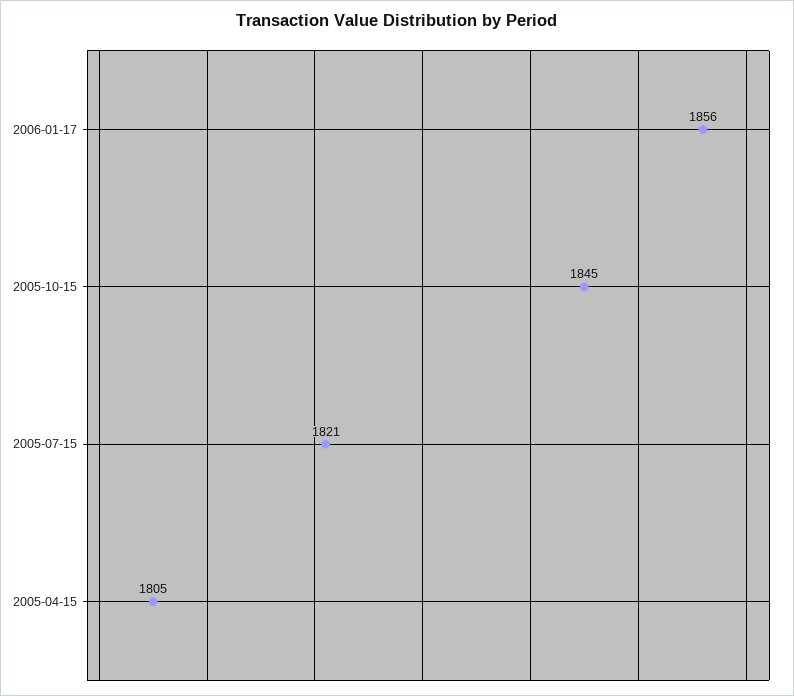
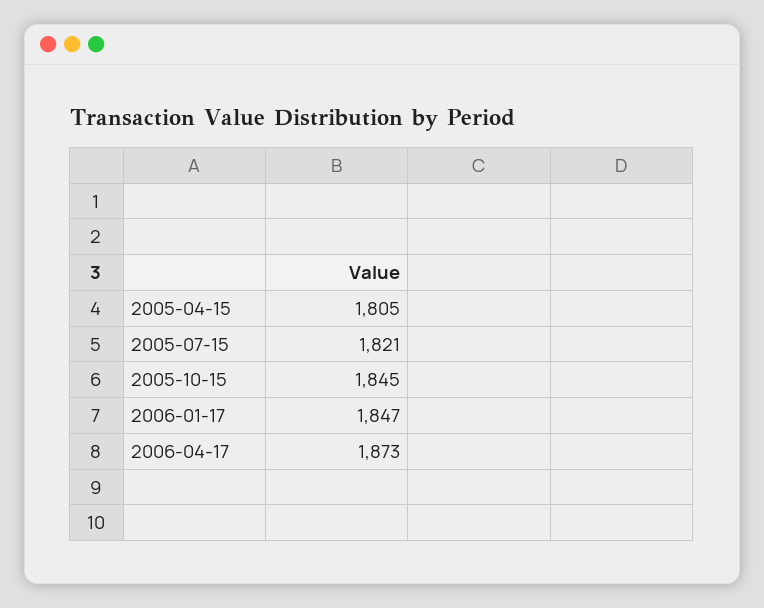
2006-01-17: 1856 -> 1847
2006-04-17: none -> 1873

